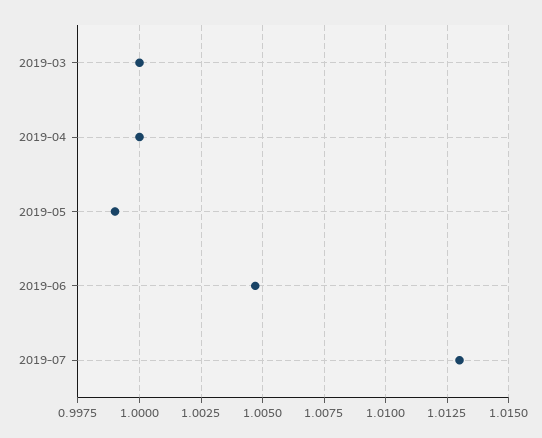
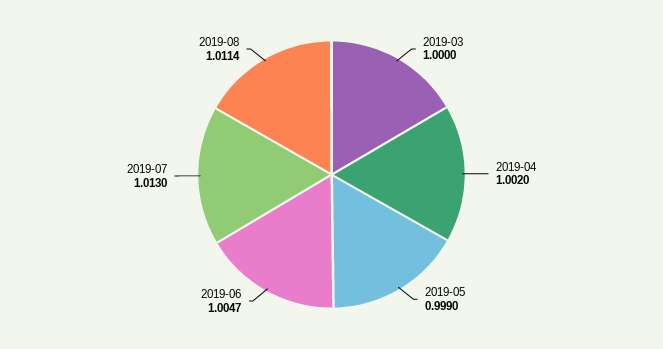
2019-04: 1 -> 1.002
2019-08: none -> 1.0114

